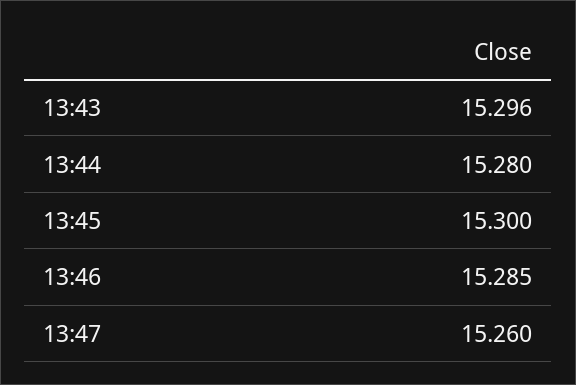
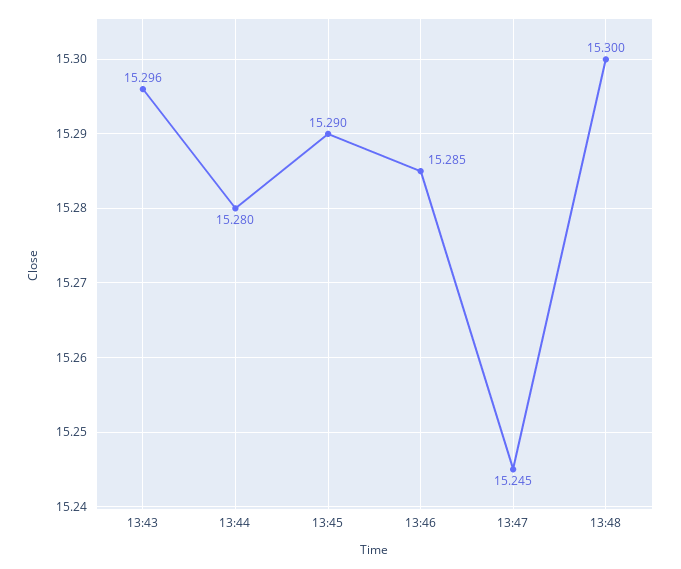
13:45: 15.3 -> 15.29
13:47: 15.26 -> 15.245
13:48: none -> 15.3

